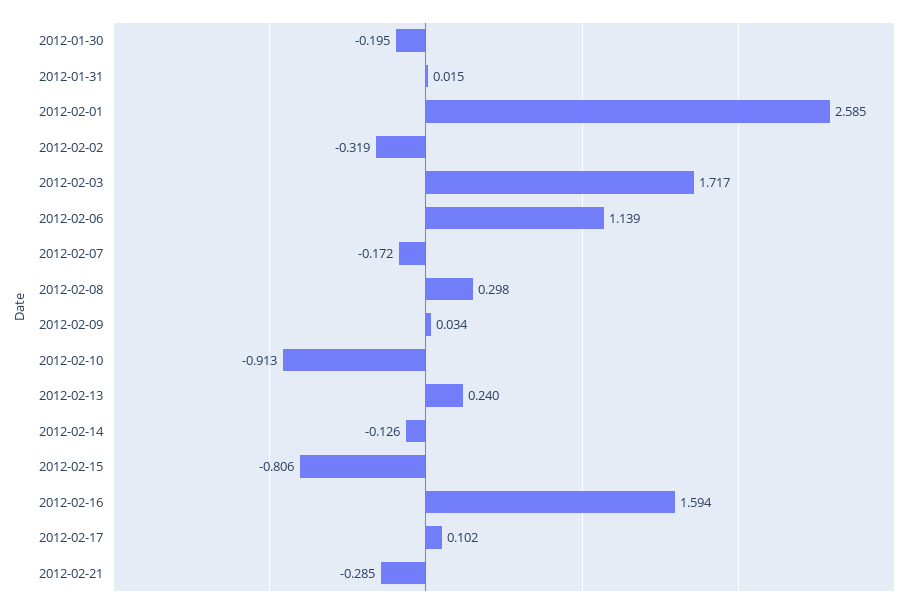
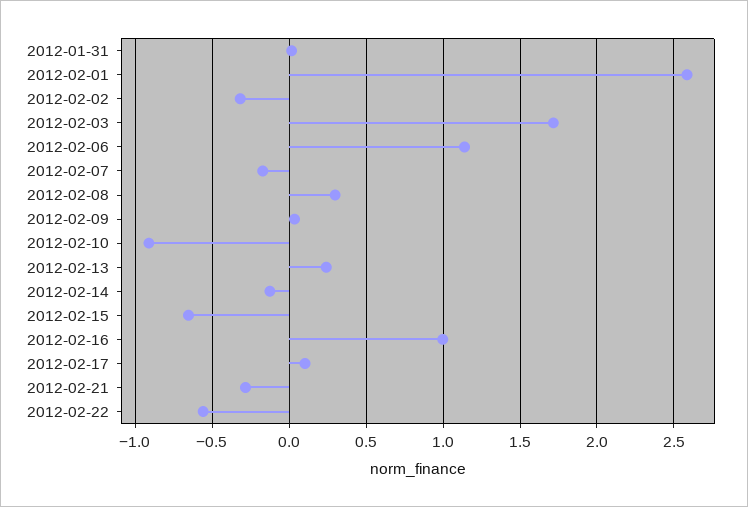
2012-01-30: -0.195 -> none
2012-02-15: -0.806 -> -0.65
2012-02-16: 1.594 -> 1
2012-02-22: none -> -0.55

